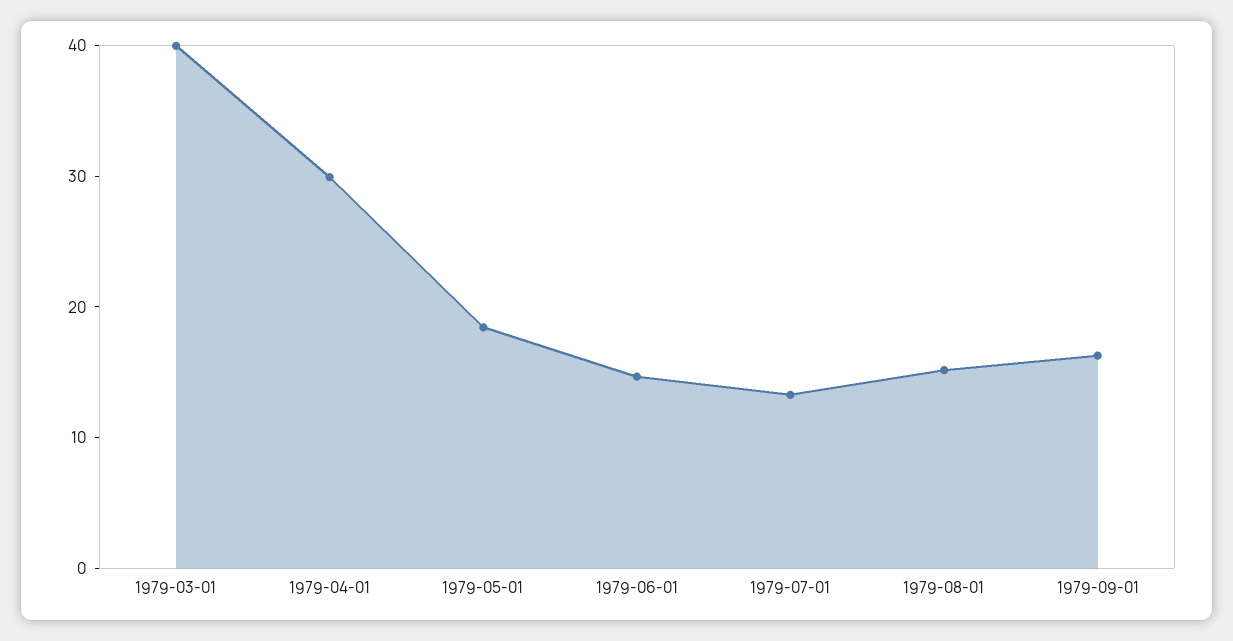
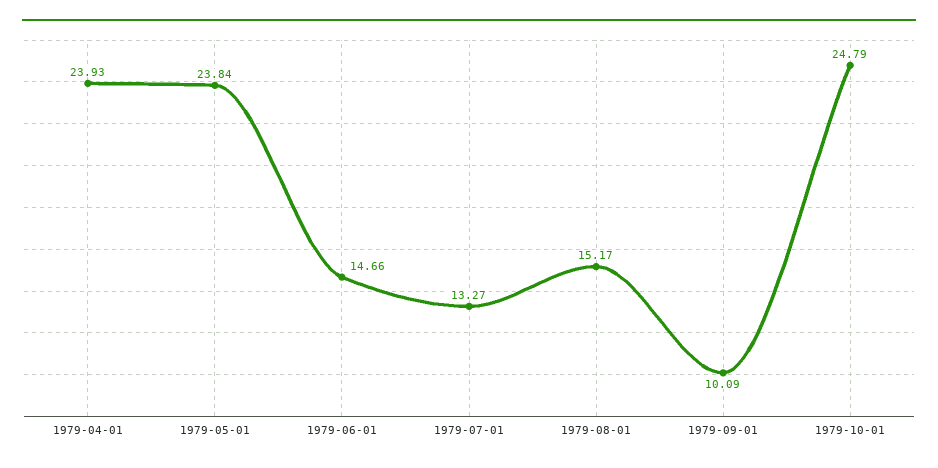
1979-03-01: 40 -> none
1979-04-01: 30 -> 23.93
1979-05-01: 18 -> 23.84
1979-09-01: 16 -> 10.09
1979-10-01: none -> 24.79

